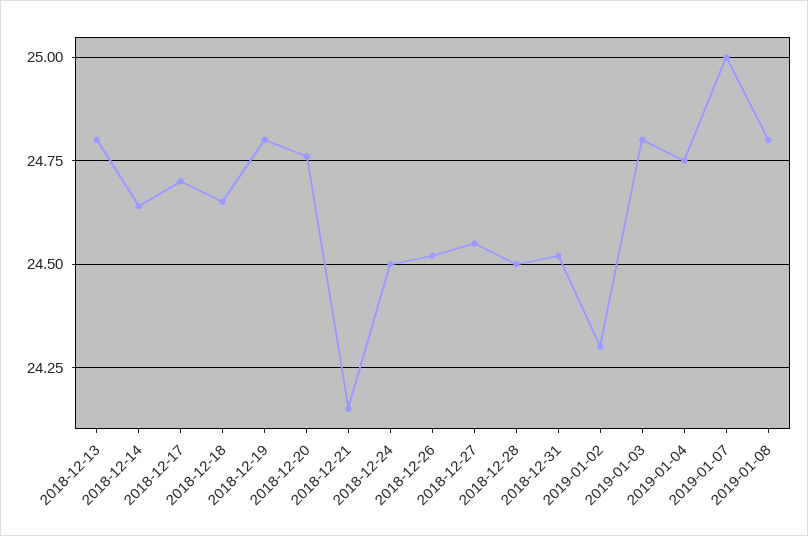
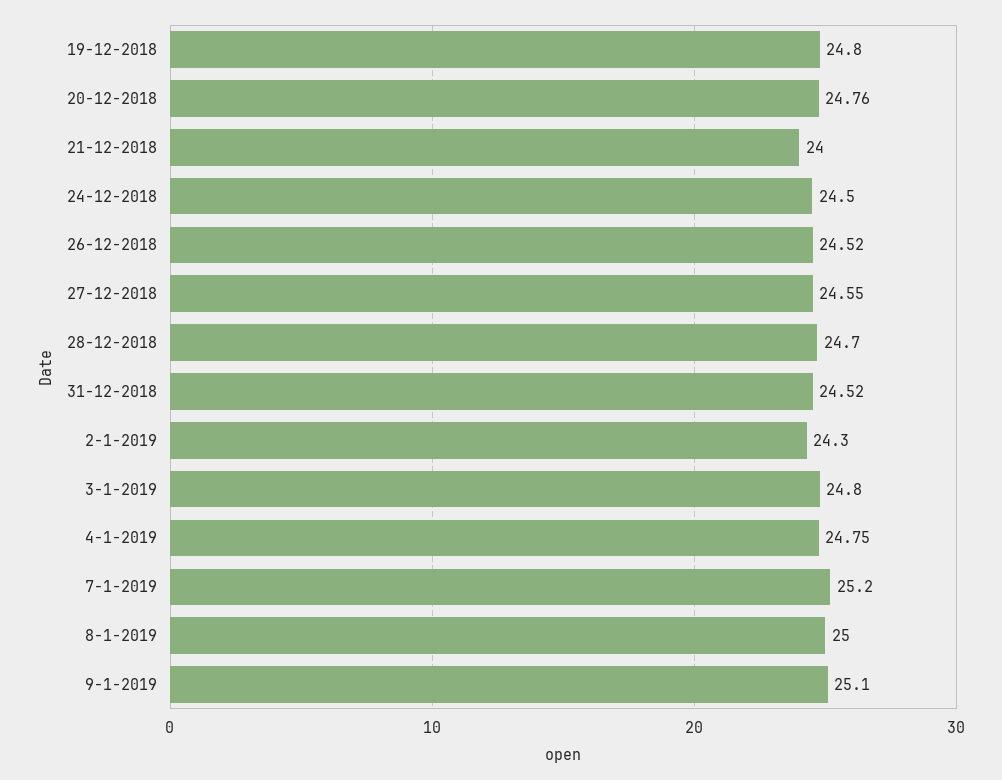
2018-12-13: 24.8 -> none
2018-12-14: 24.65 -> none
2018-12-17: 24.7 -> none
2018-12-18: 24.65 -> none
2018-12-21: 24.15 -> 24
2018-12-28: 24.5 -> 24.7
2019-01-07: 25 -> 25.2
2019-01-08: 24.8 -> 25
9-1-2019: none -> 25.1

